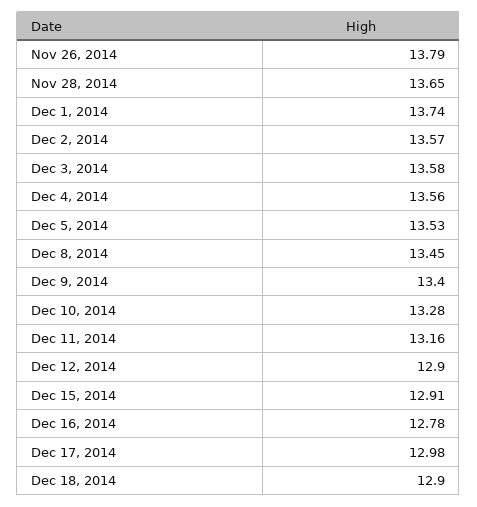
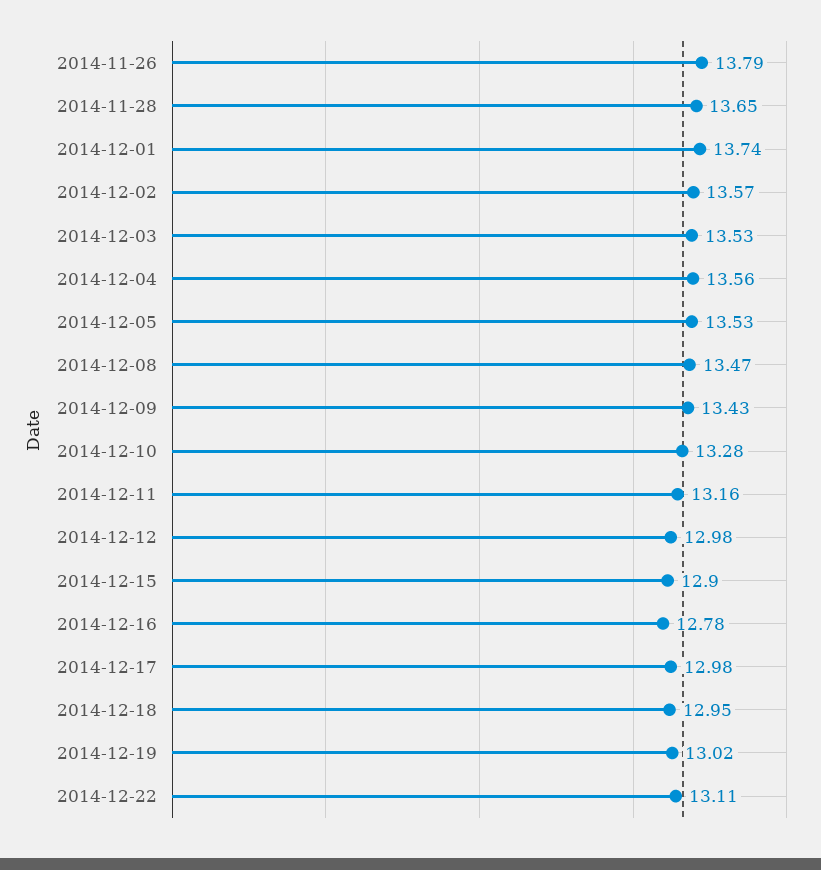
Dec 3, 2014: 13.58 -> 13.53
Dec 8, 2014: 13.45 -> 13.47
Dec 9, 2014: 13.4 -> 13.43
Dec 12, 2014: 12.9 -> 12.98
Dec 15, 2014: 12.91 -> 12.9
Dec 18, 2014: 12.9 -> 12.95
2014-12-19: none -> 13.02
2014-12-22: none -> 13.11

